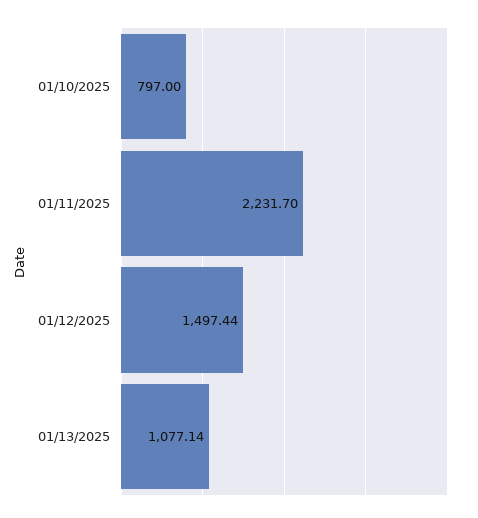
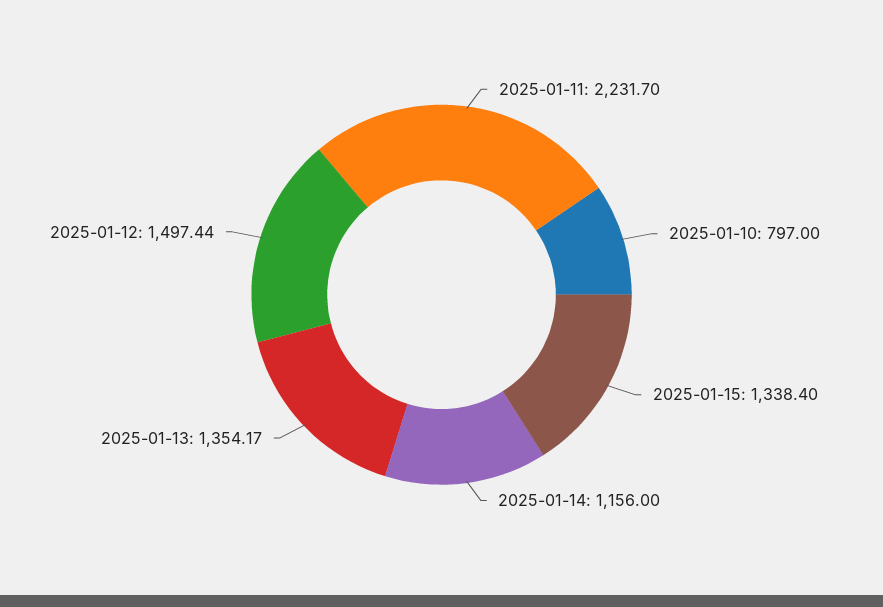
01/13/2025: 1077.14 -> 1354.17
2025-01-15: none -> 1338.4
2025-01-14: none -> 1156

